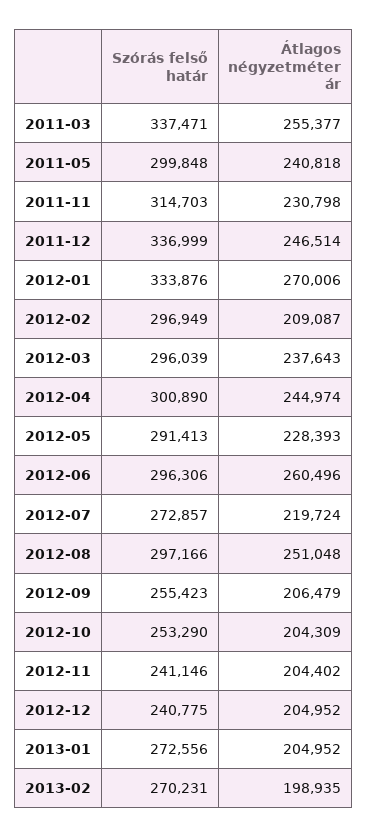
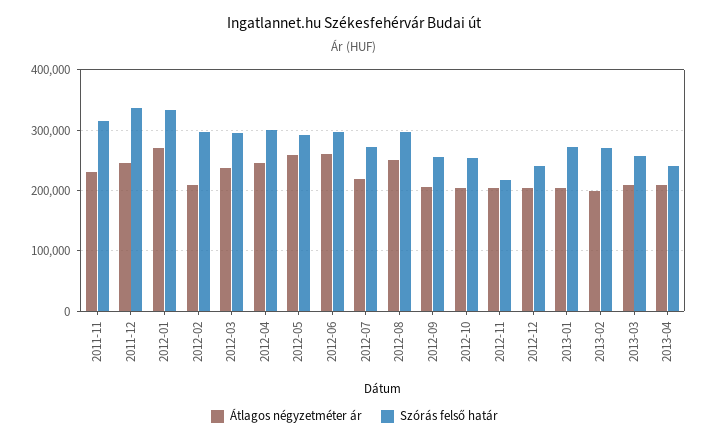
Szórás felső határ, 2011-03: 337471 -> none
Átlagos négyzetméter ár, 2011-03: 255377 -> none
Szórás felső határ, 2011-05: 299848 -> none
Átlagos négyzetméter ár, 2011-05: 240818 -> none
Átlagos négyzetméter ár, 2012-05: 228393 -> 260000
Szórás felső határ, 2012-11: 241146 -> 220000
Átlagos négyzetméter ár, 2013-03: none -> 210000
Szórás felső határ, 2013-03: none -> 260000
Átlagos négyzetméter ár, 2013-04: none -> 210000
Szórás felső határ, 2013-04: none -> 240000

